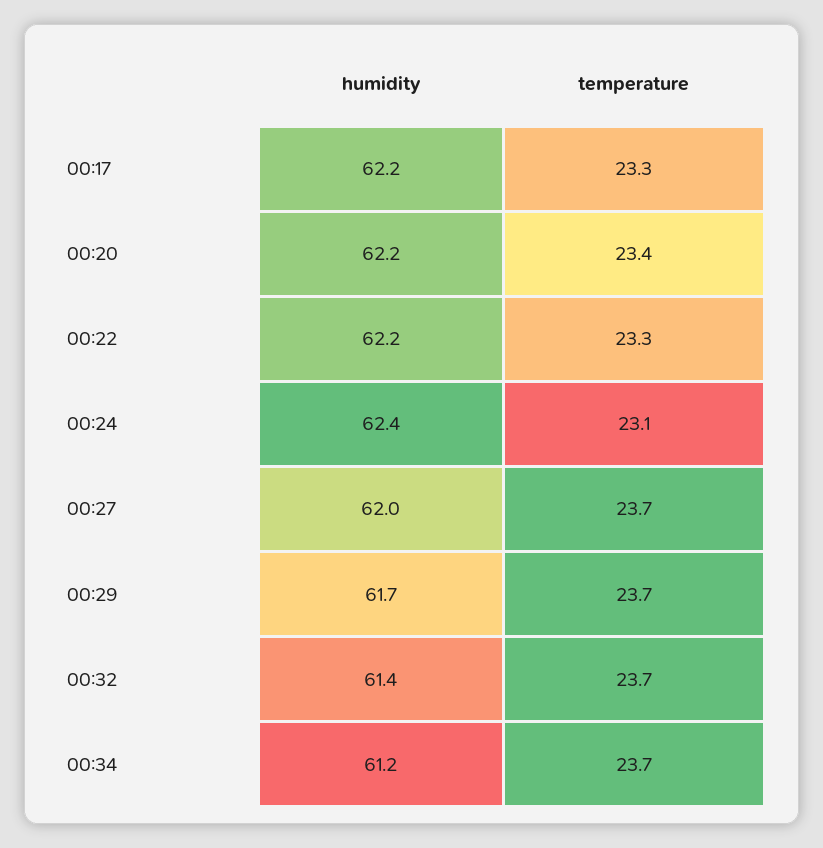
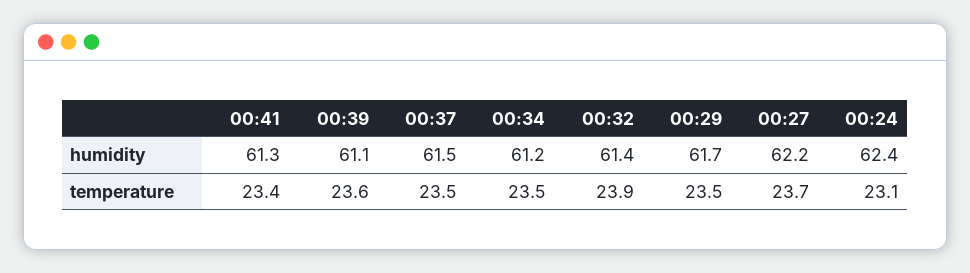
humidity, 00:17: 62.2 -> none
temperature, 00:17: 23.3 -> none
humidity, 00:20: 62.2 -> none
temperature, 00:20: 23.4 -> none
humidity, 00:22: 62.2 -> none
temperature, 00:22: 23.3 -> none
humidity, 00:27: 62 -> 62.2
temperature, 00:29: 23.7 -> 23.5
temperature, 00:32: 23.7 -> 23.9
temperature, 00:34: 23.7 -> 23.5
humidity, 00:41: none -> 61.3
humidity, 00:39: none -> 61.1
humidity, 00:37: none -> 61.5
temperature, 00:41: none -> 23.4
temperature, 00:39: none -> 23.6
temperature, 00:37: none -> 23.5

